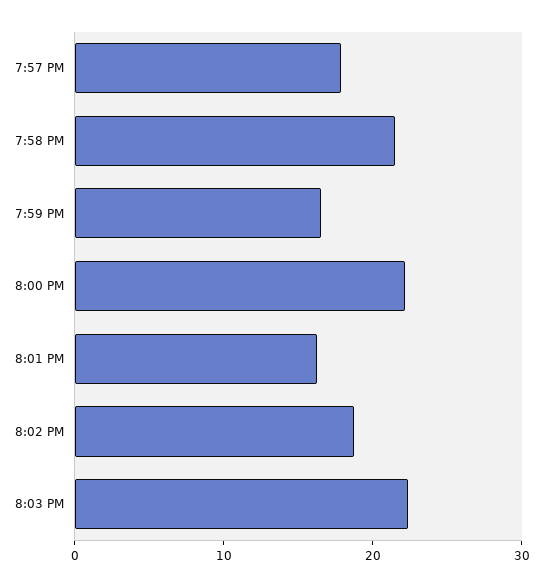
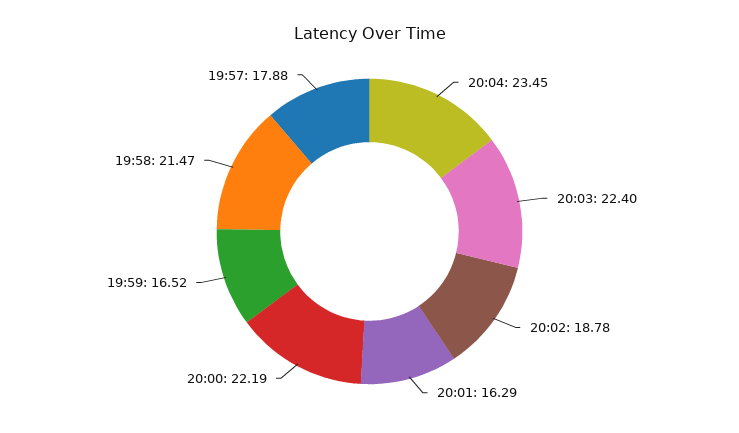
20:04: none -> 23.45

